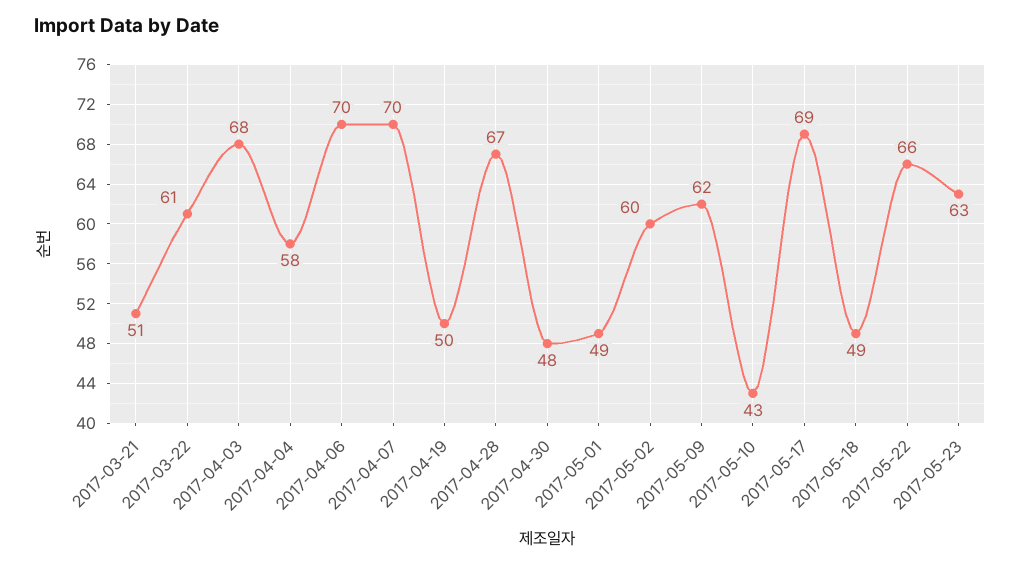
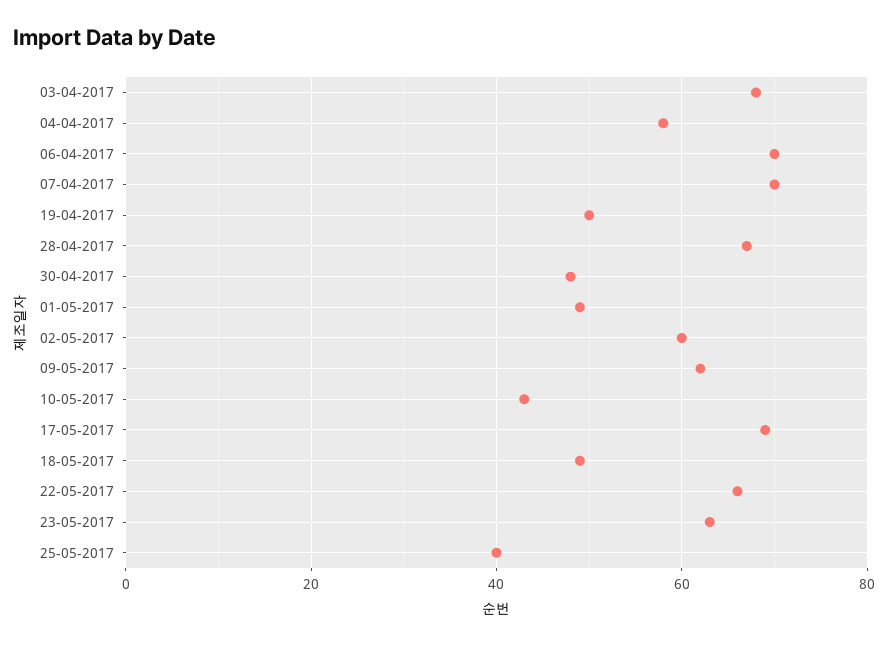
2017-03-21: 51 -> none
2017-03-22: 61 -> none
25-05-2017: none -> 40

